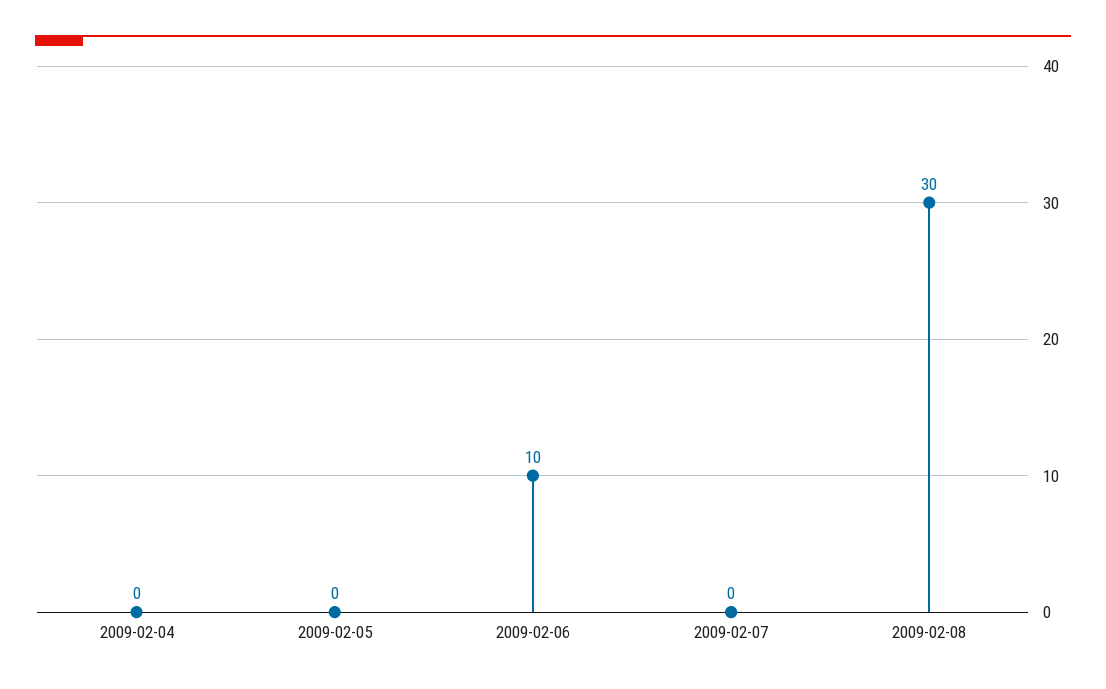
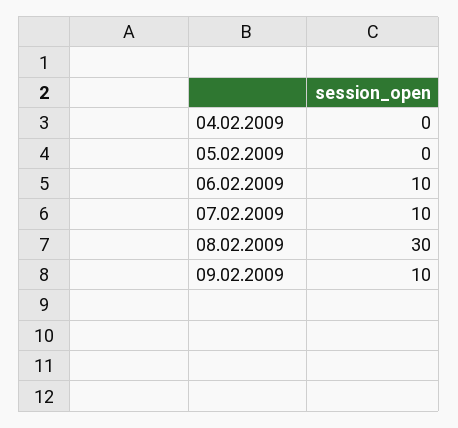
2009-02-07: 0 -> 10
09.02.2009: none -> 10

